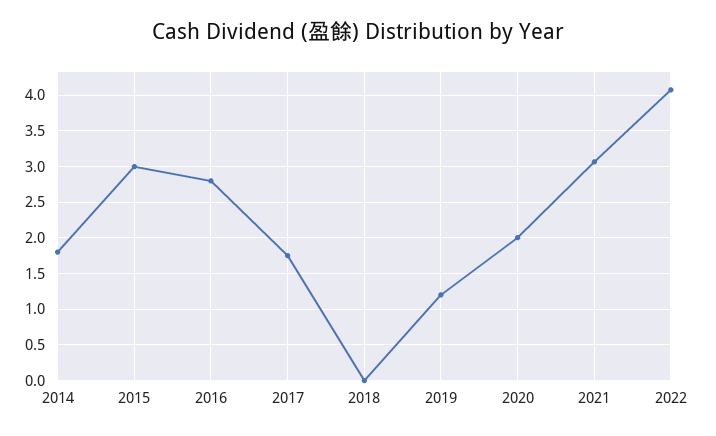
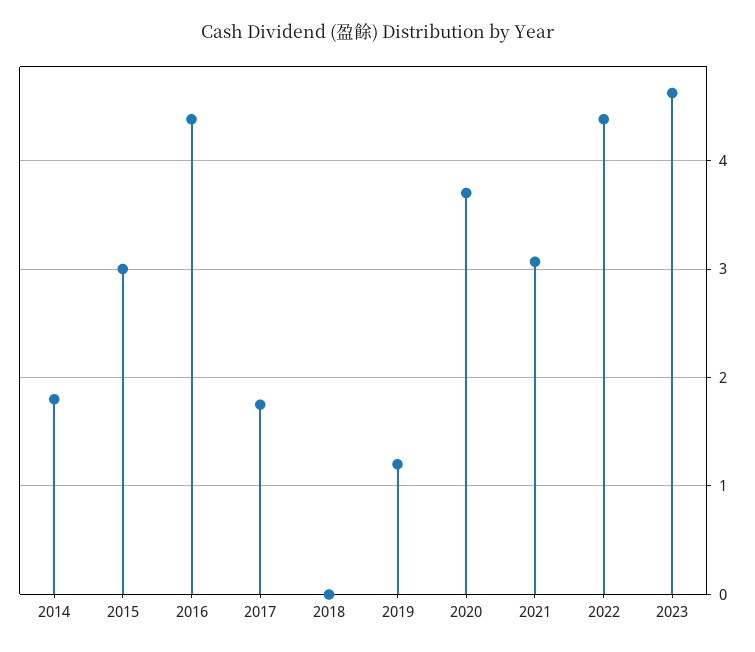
2016: 2.8 -> 4.4
2020: 2 -> 3.7
2022: 4.1 -> 4.4
2023: none -> 4.6

